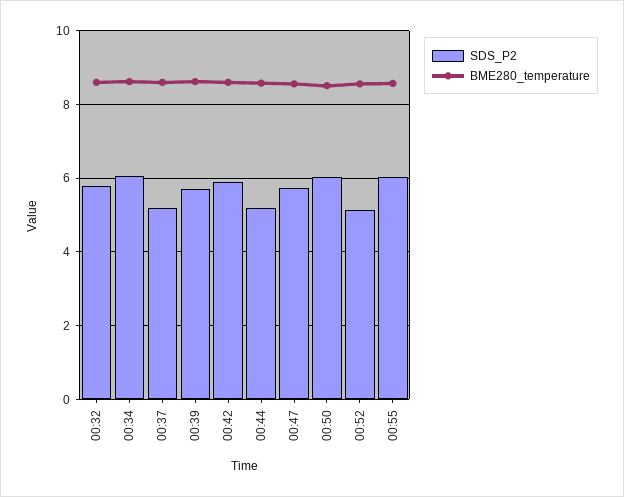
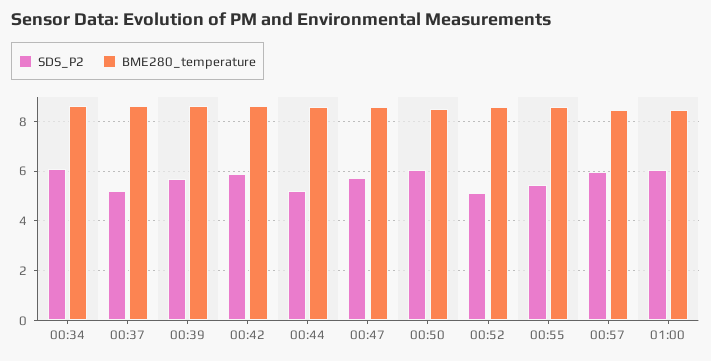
SDS_P2, 00:32: 5.8 -> none
BME280_temperature, 00:32: 8.6 -> none
SDS_P2, 00:55: 6 -> 5.5
SDS_P2, 00:57: none -> 6
BME280_temperature, 00:57: none -> 8.5
SDS_P2, 01:00: none -> 6
BME280_temperature, 01:00: none -> 8.5

